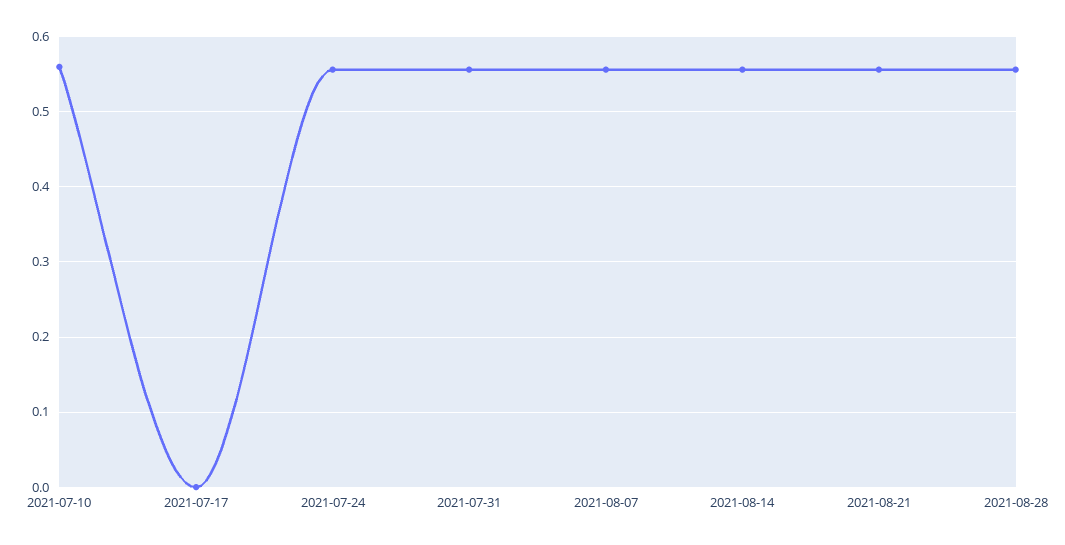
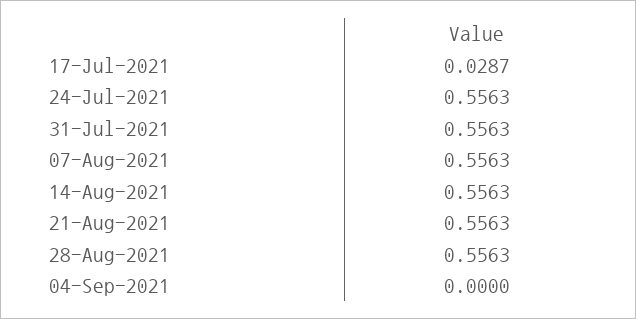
2021-07-10: 0.56 -> none
2021-07-17: 0 -> 0.0287
04-Sep-2021: none -> 0

